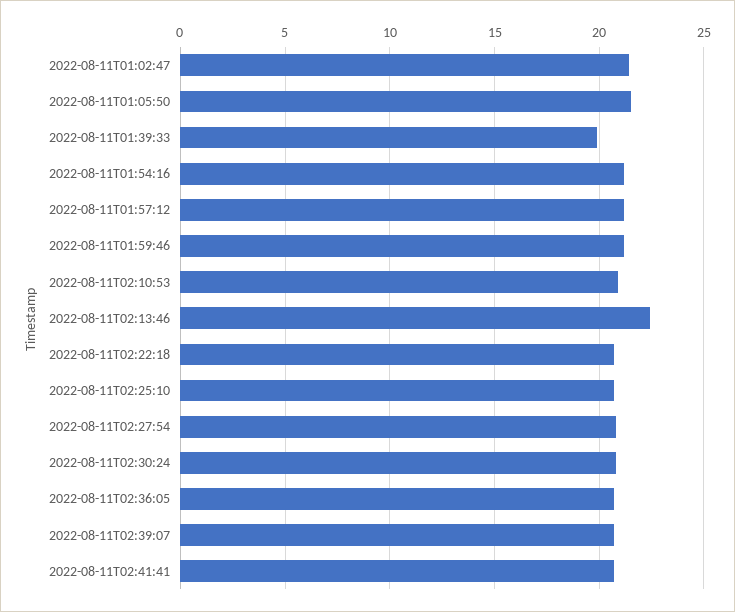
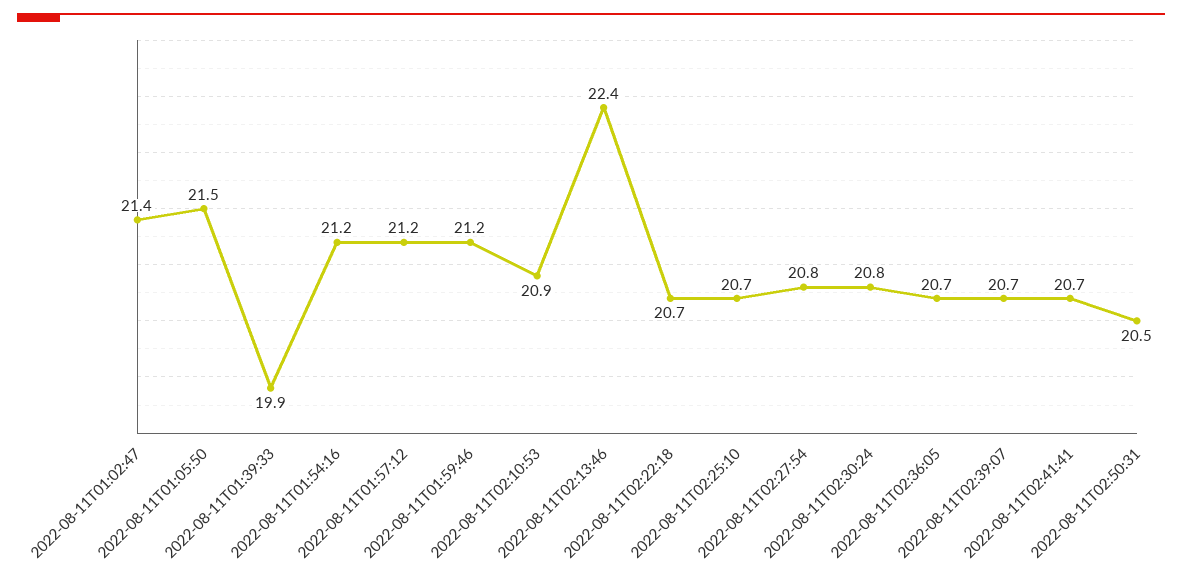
2022-08-11T02:50:31: none -> 20.5

